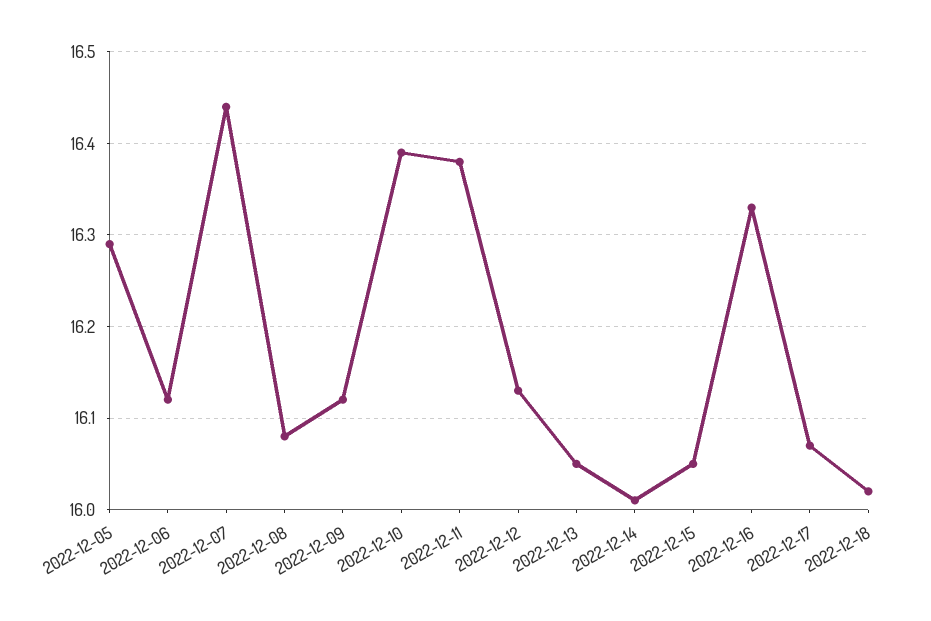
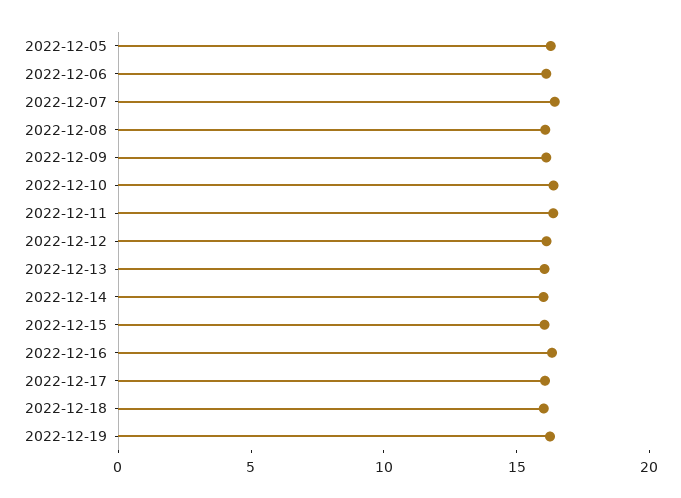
2022-12-19: none -> 16

